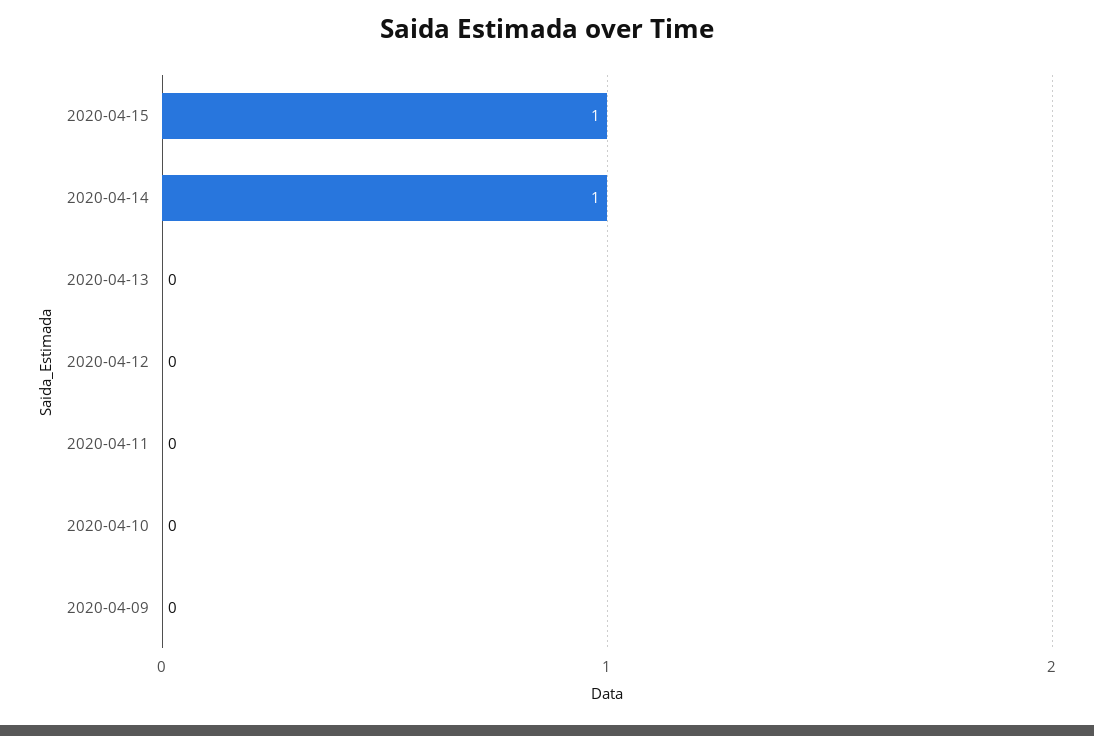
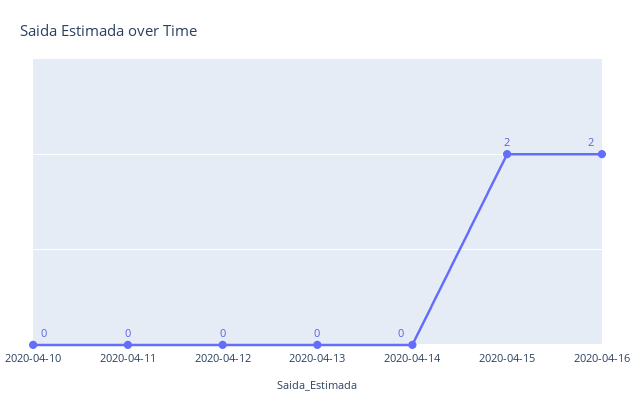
2020-04-15: 1 -> 2
2020-04-14: 1 -> 0
2020-04-09: 0 -> none
2020-04-16: none -> 2

